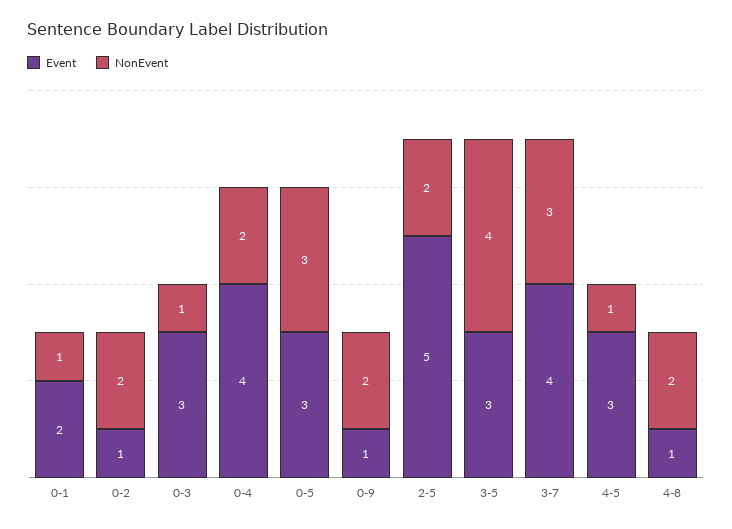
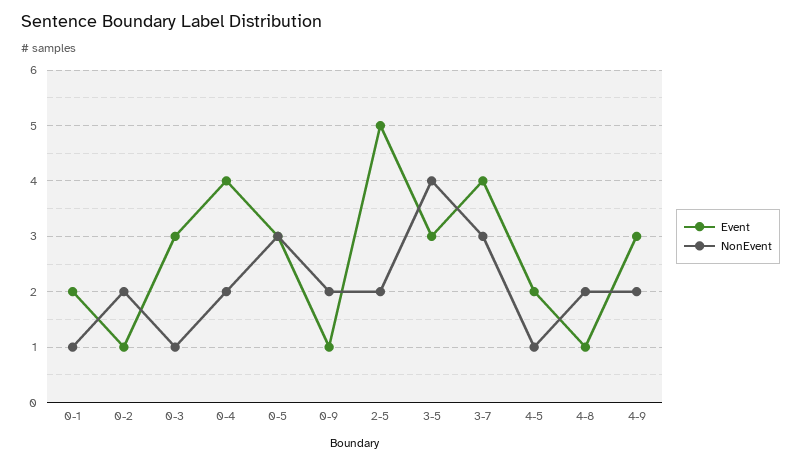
Event, 4-5: 3 -> 2
Event, 4-9: none -> 3
NonEvent, 4-9: none -> 2

